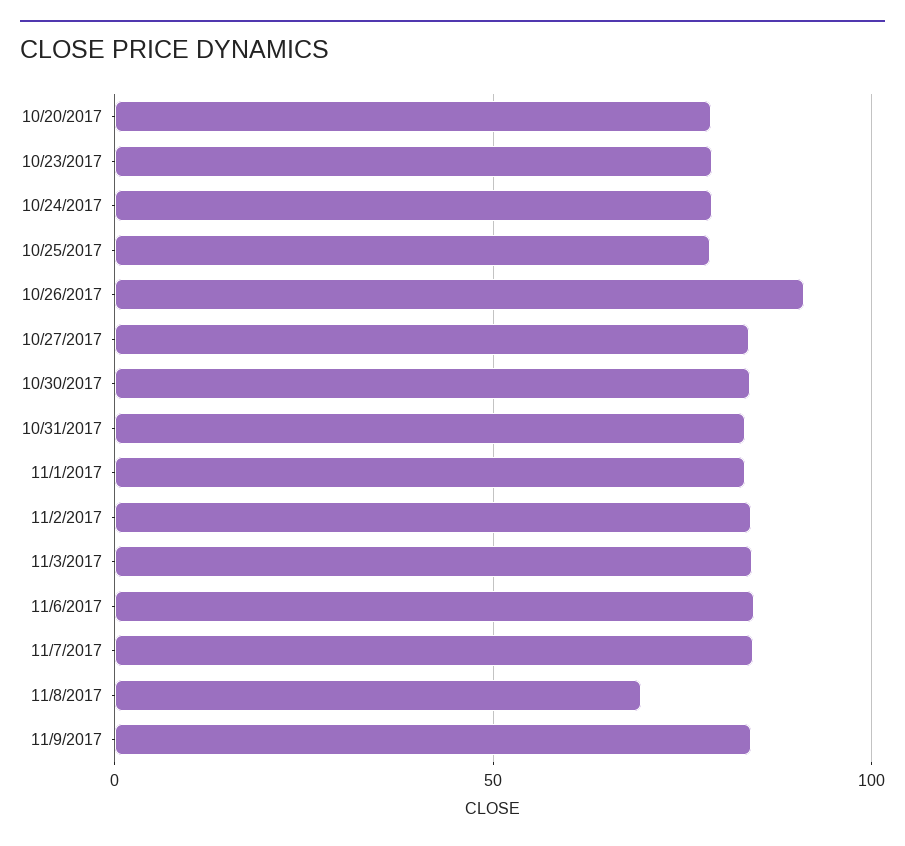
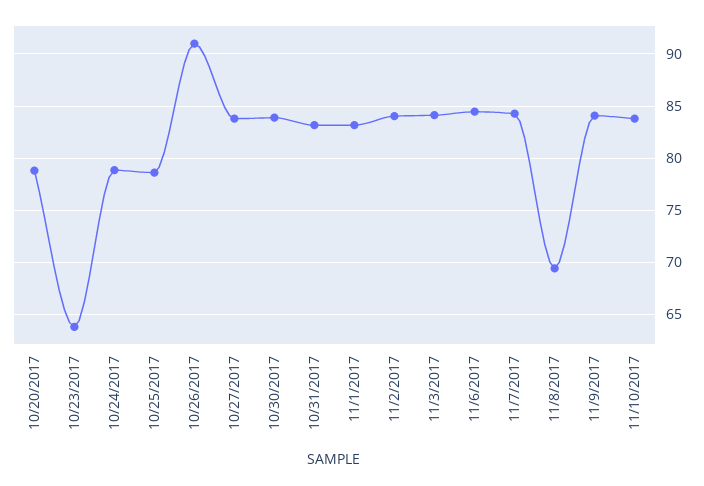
10/23/2017: 80 -> 64
11/10/2017: none -> 84

